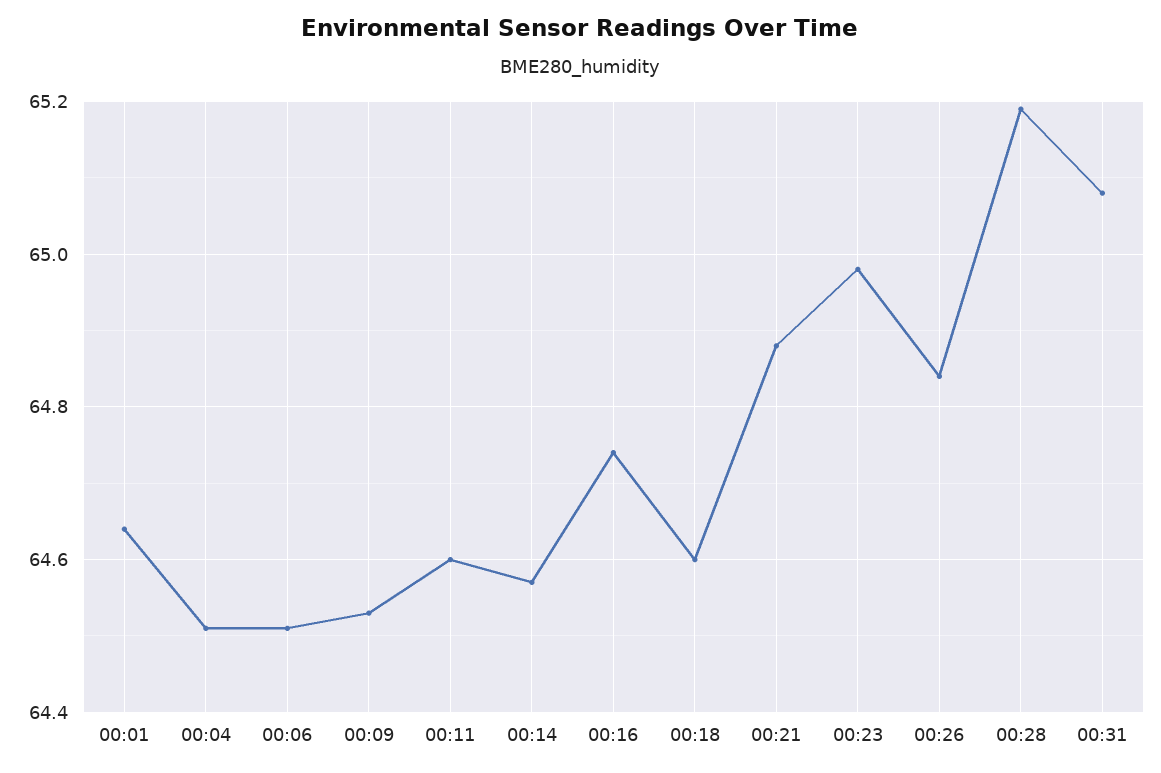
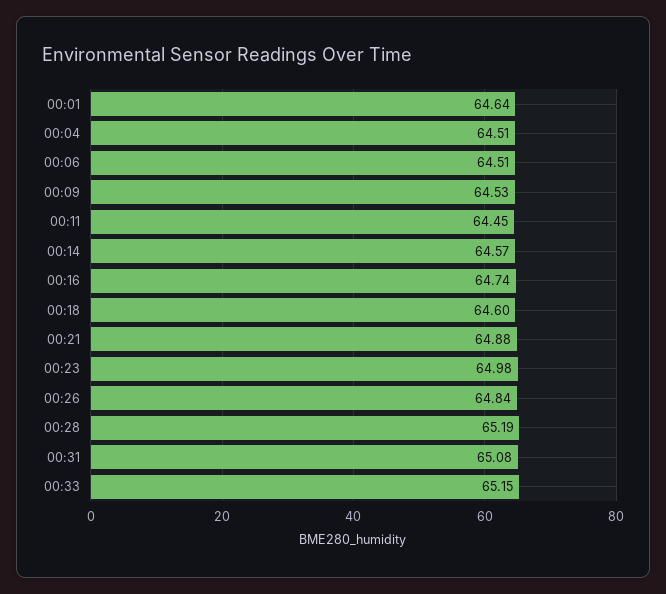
00:11: 64.6 -> 64.45
00:33: none -> 65.15

